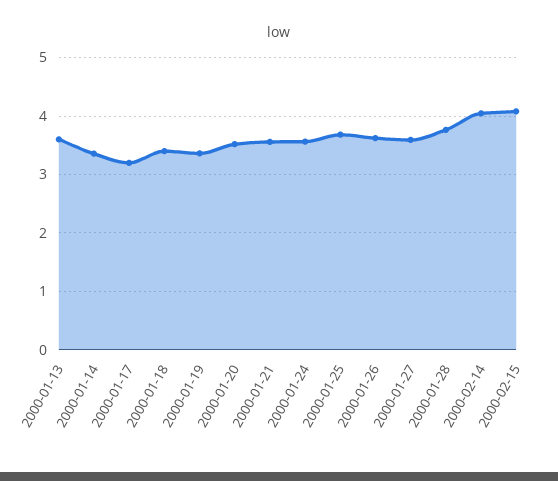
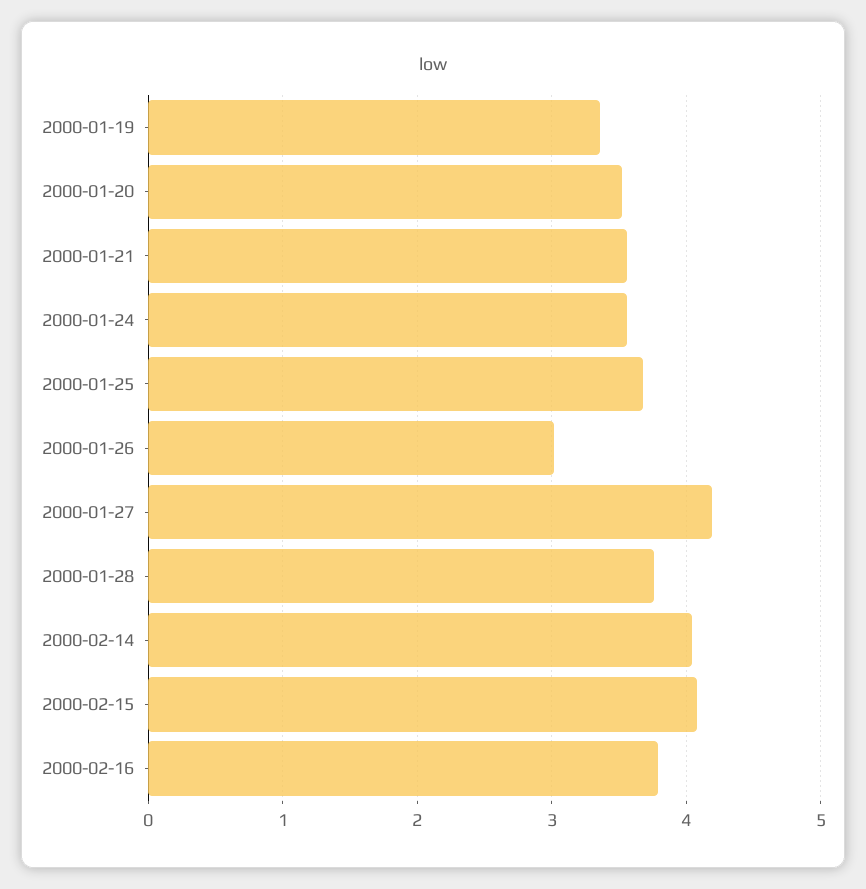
2000-01-13: 3.6 -> none
2000-01-14: 3.4 -> none
2000-01-17: 3.2 -> none
2000-01-18: 3.4 -> none
2000-01-26: 3.6 -> 3
2000-01-27: 3.6 -> 4.2
2000-02-16: none -> 3.8

